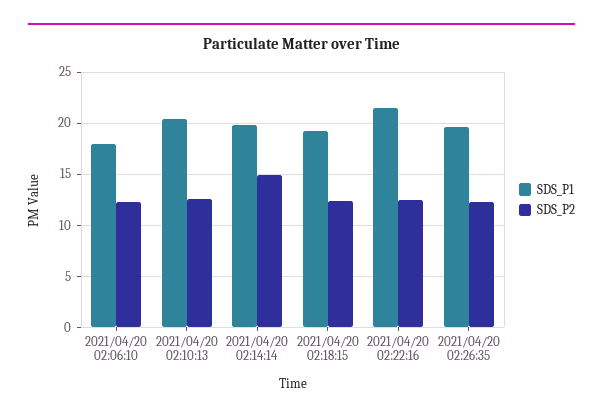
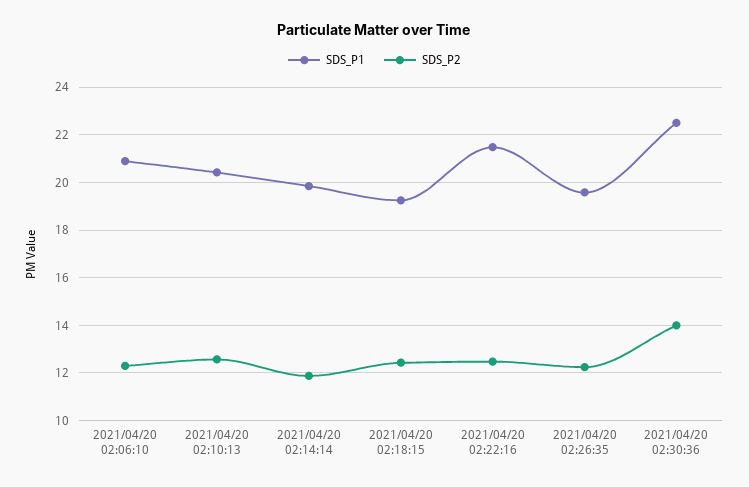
SDS_P1, 2021/04/20 02:06:10: 18 -> 21
SDS_P2, 2021/04/20 02:14:14: 15 -> 12
SDS_P1, 2021/04/20 02:30:36: none -> 22.5
SDS_P2, 2021/04/20 02:30:36: none -> 14

